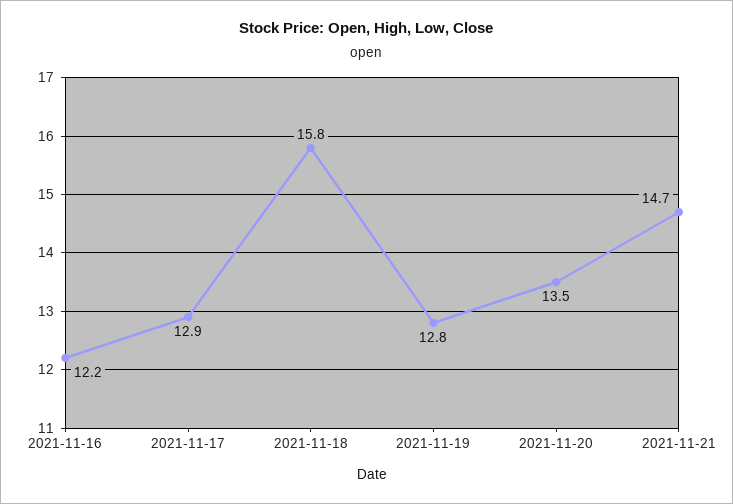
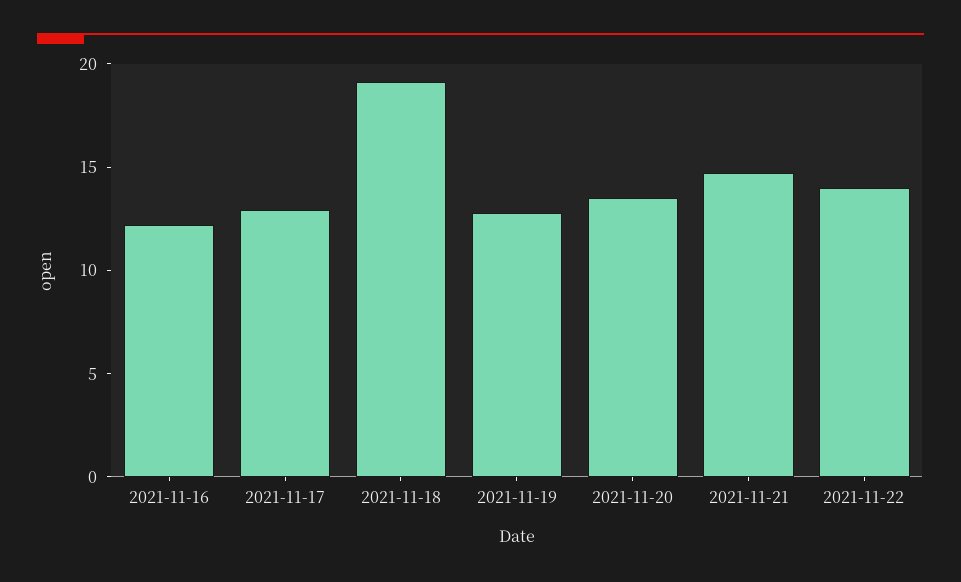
2021-11-18: 15.8 -> 19
2021-11-22: none -> 14

